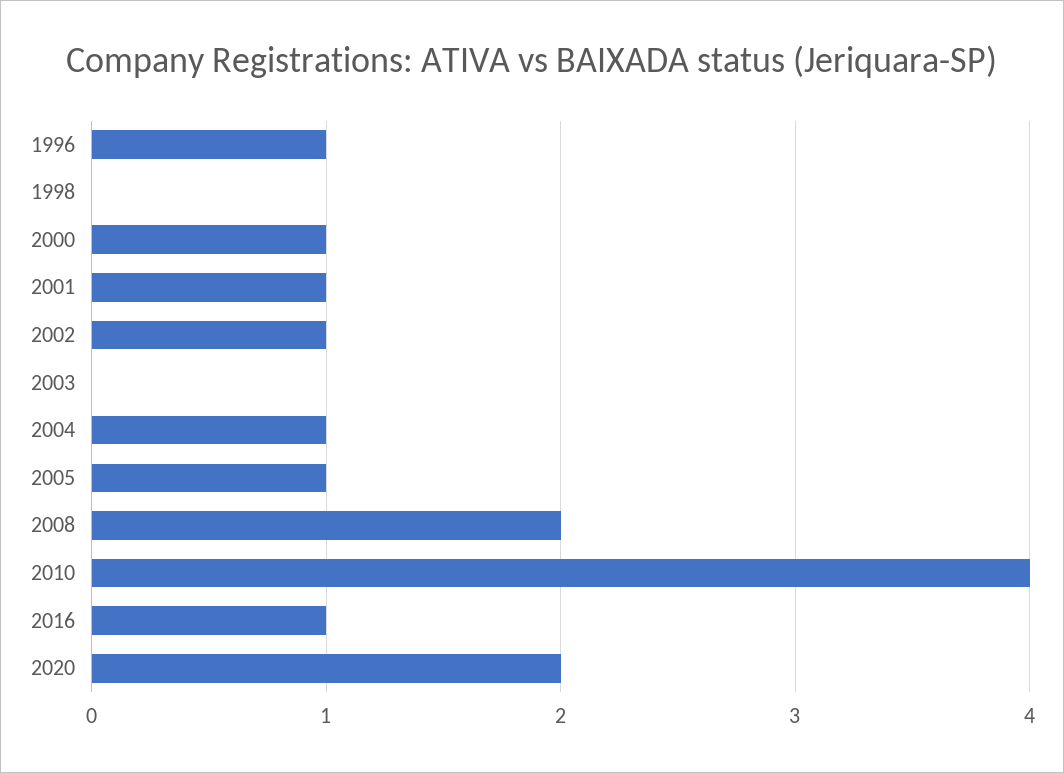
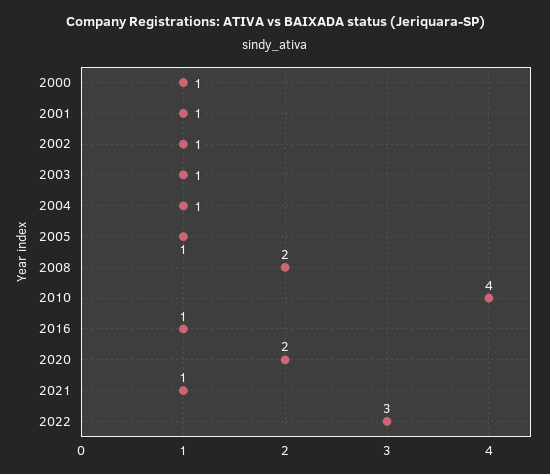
1996: 1 -> none
1998: 0 -> none
2003: 0 -> 1
2021: none -> 1
2022: none -> 3

